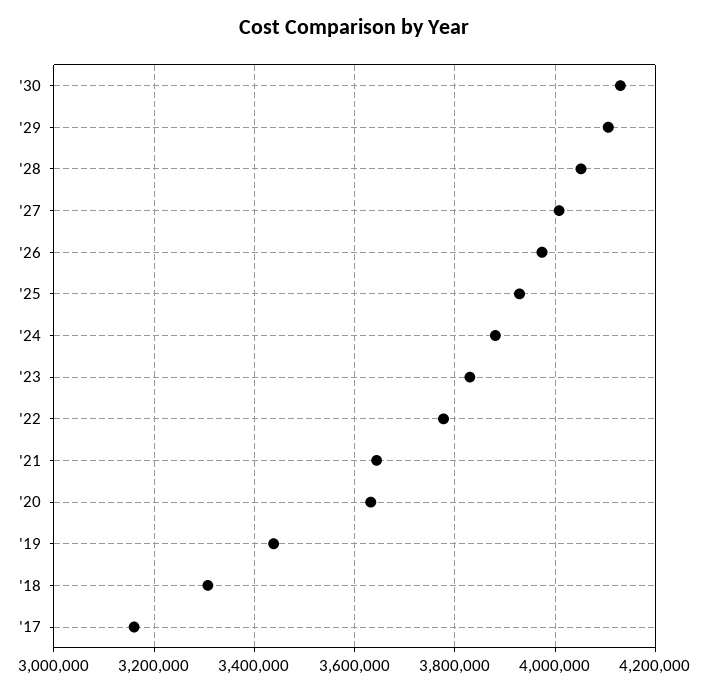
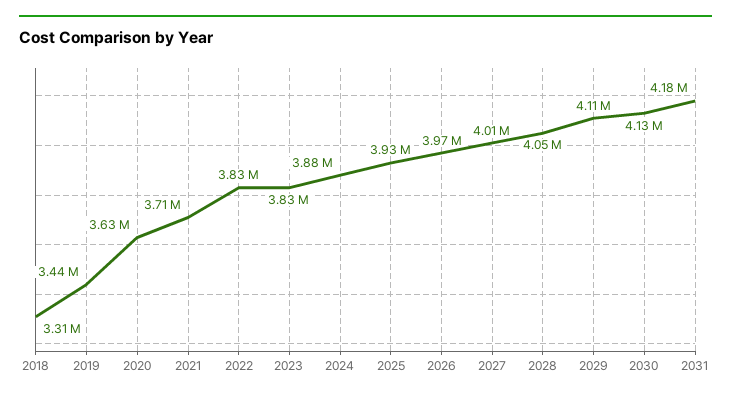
'22: 3780000 -> 3830000
'21: 3640000 -> 3710000
'17: 3160000 -> none
2031: none -> 4180000

